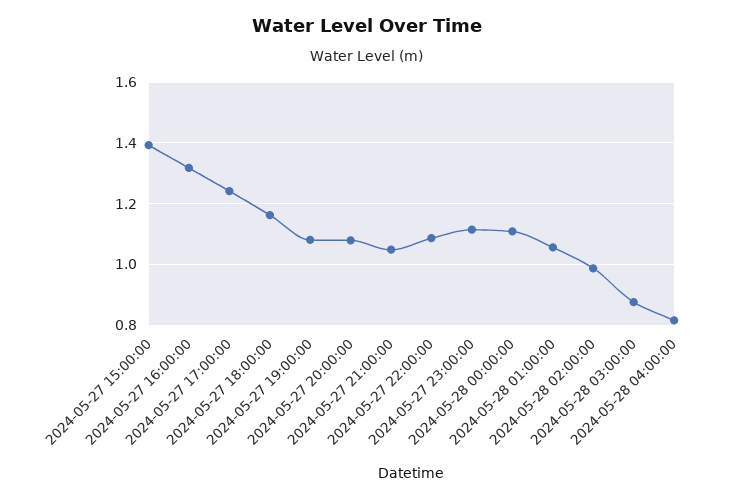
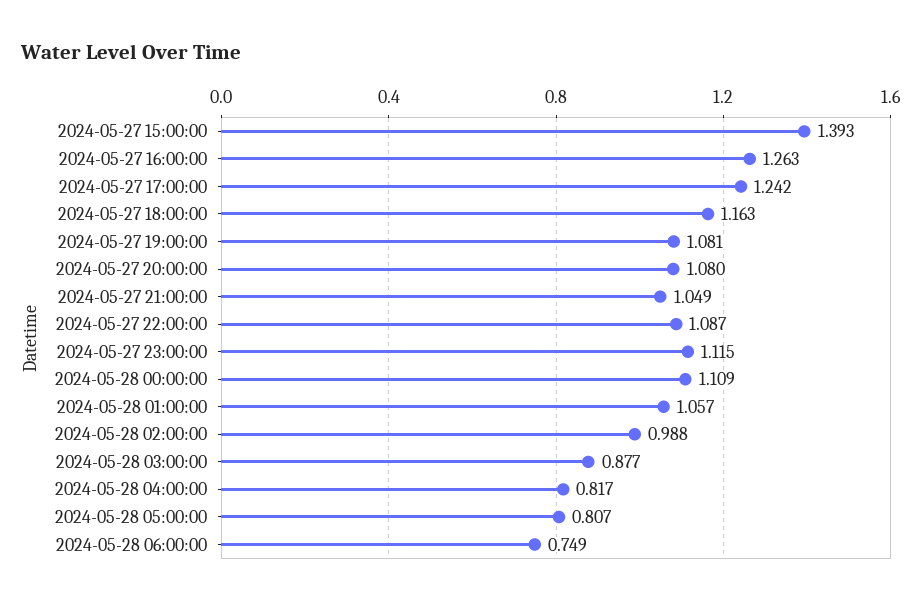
2024-05-27 16:00:00: 1.32 -> 1.263
2024-05-28 05:00:00: none -> 0.807
2024-05-28 06:00:00: none -> 0.749

